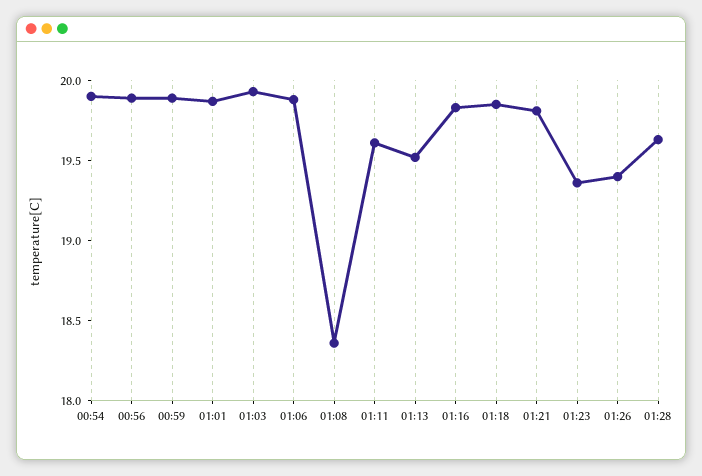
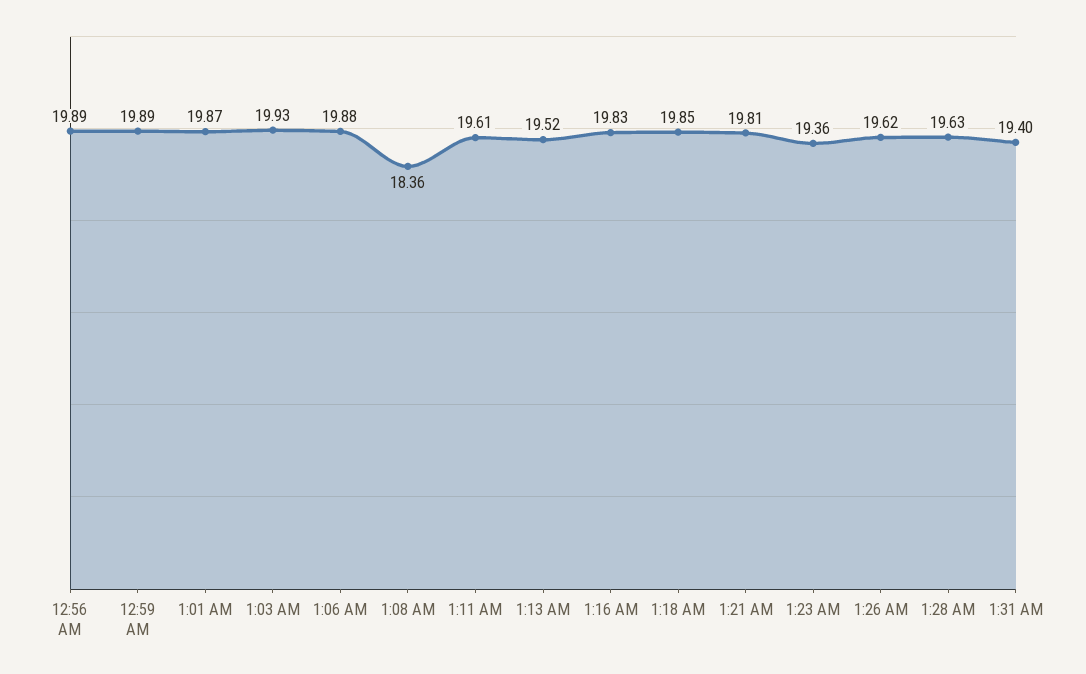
00:54: 19.9 -> none
01:26: 19.4 -> 19.62
1:31 AM: none -> 19.4

